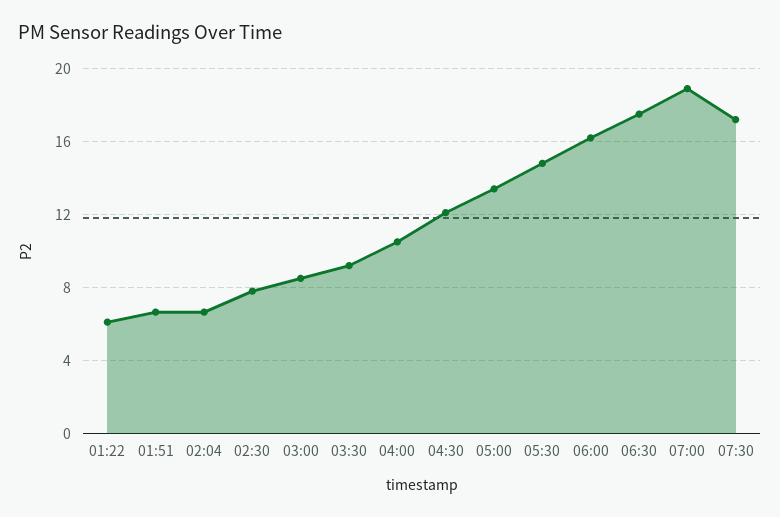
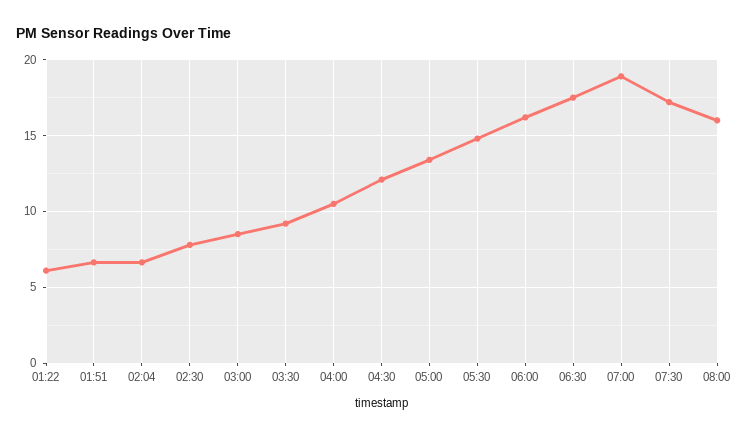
08:00: none -> 16

